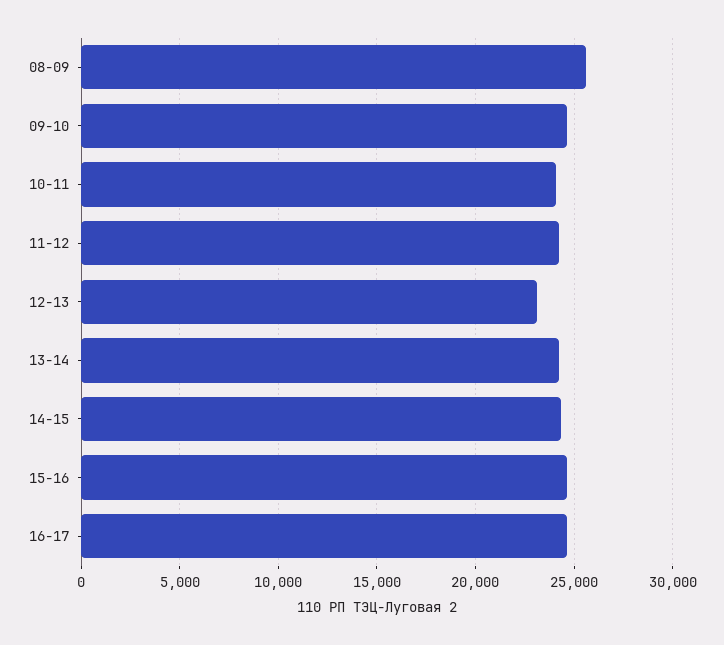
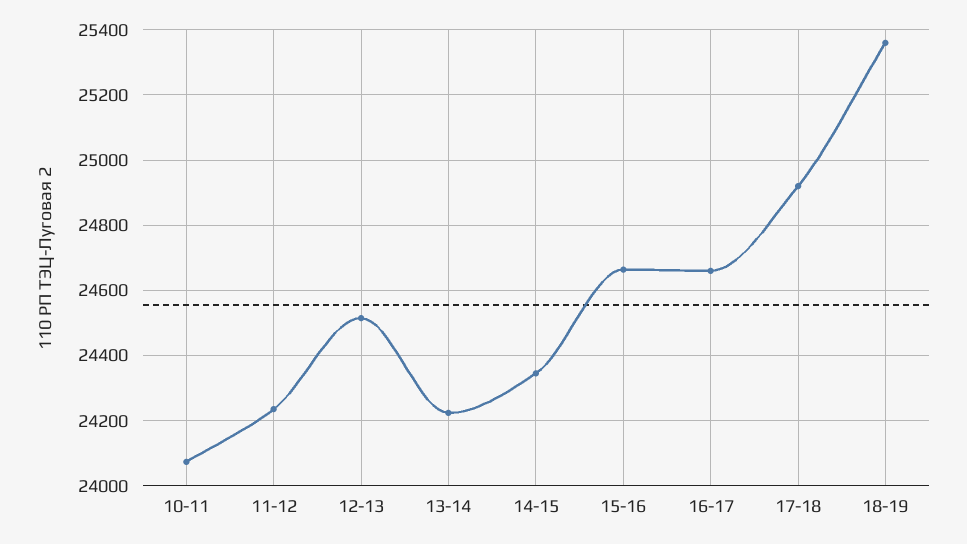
08-09: 25500 -> none
09-10: 24500 -> none
12-13: 23000 -> 24520
17-18: none -> 24920
18-19: none -> 25360

